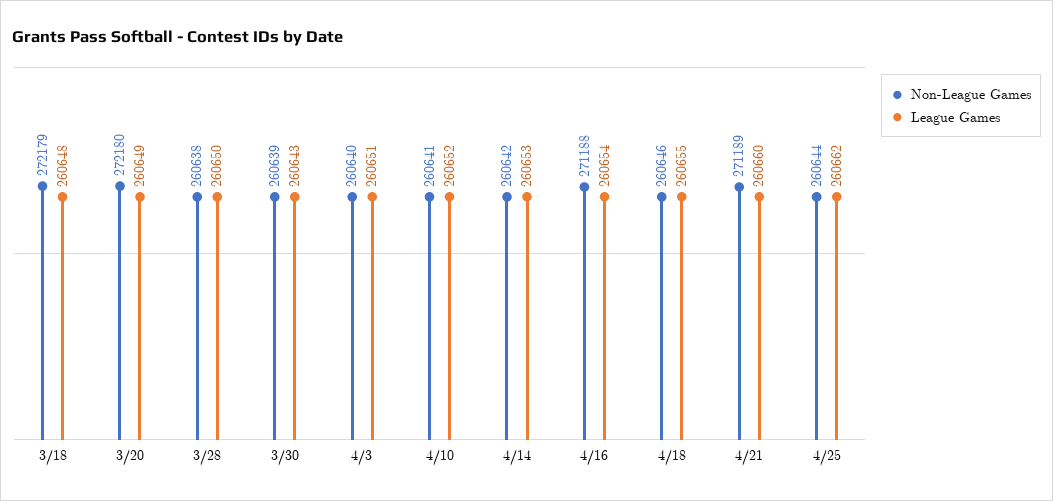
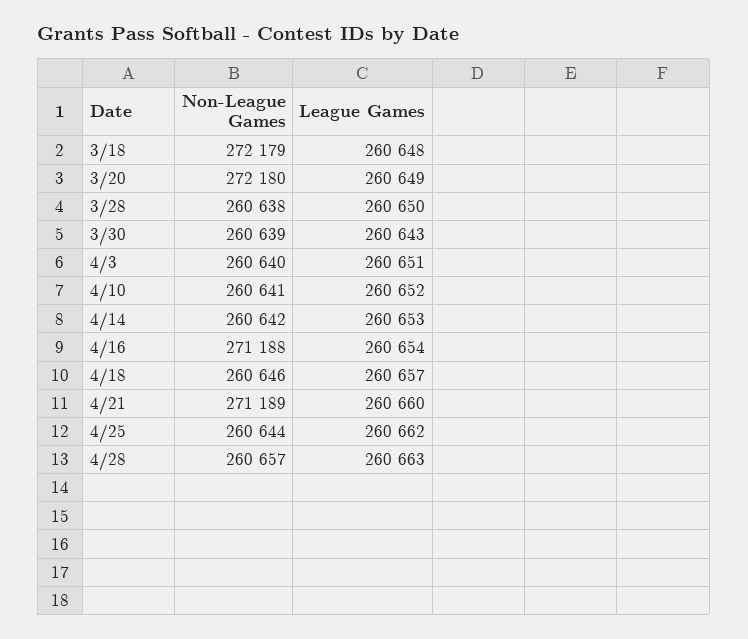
League Games, 4/18: 260655 -> 260657
Non-League Games, 4/28: none -> 260657
League Games, 4/28: none -> 260663

